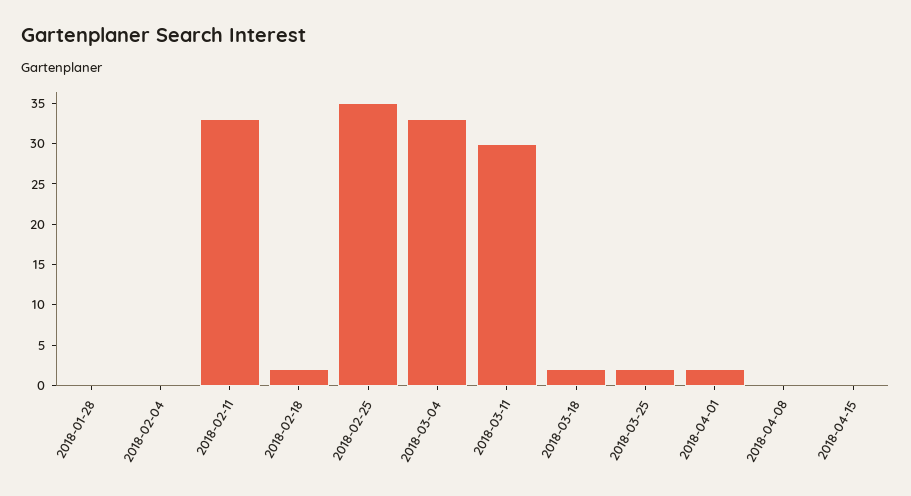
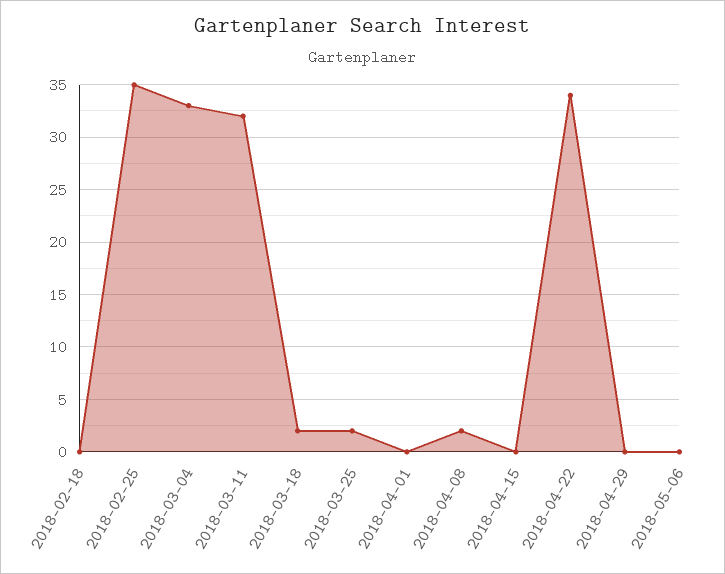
2018-01-28: 0 -> none
2018-02-04: 0 -> none
2018-02-11: 33 -> none
2018-02-18: 2 -> 0
2018-03-11: 30 -> 32
2018-04-01: 2 -> 0
2018-04-08: 0 -> 2
2018-04-22: none -> 34
2018-04-29: none -> 0
2018-05-06: none -> 0

